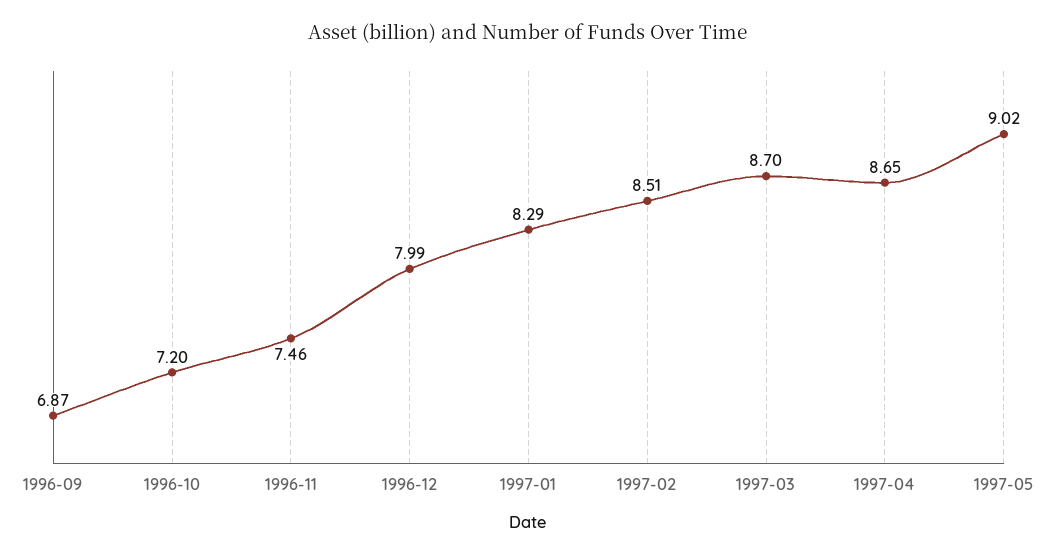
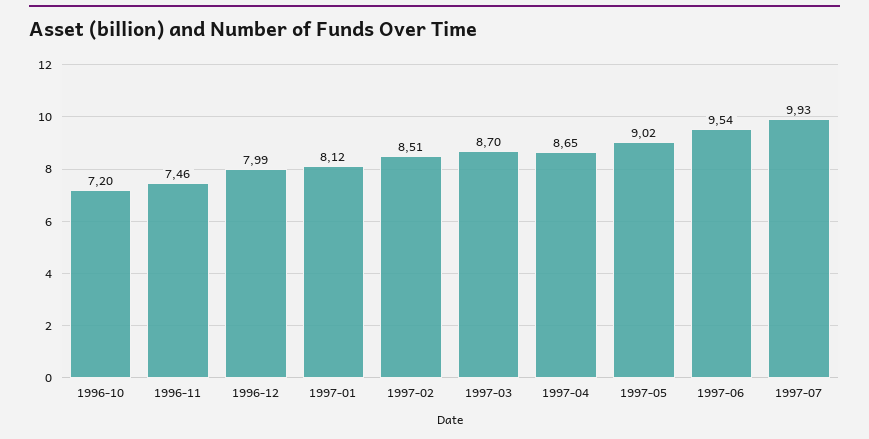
1996-09: 6.87 -> none
1997-01: 8.29 -> 8.12
1997-06: none -> 9.54
1997-07: none -> 9.93

